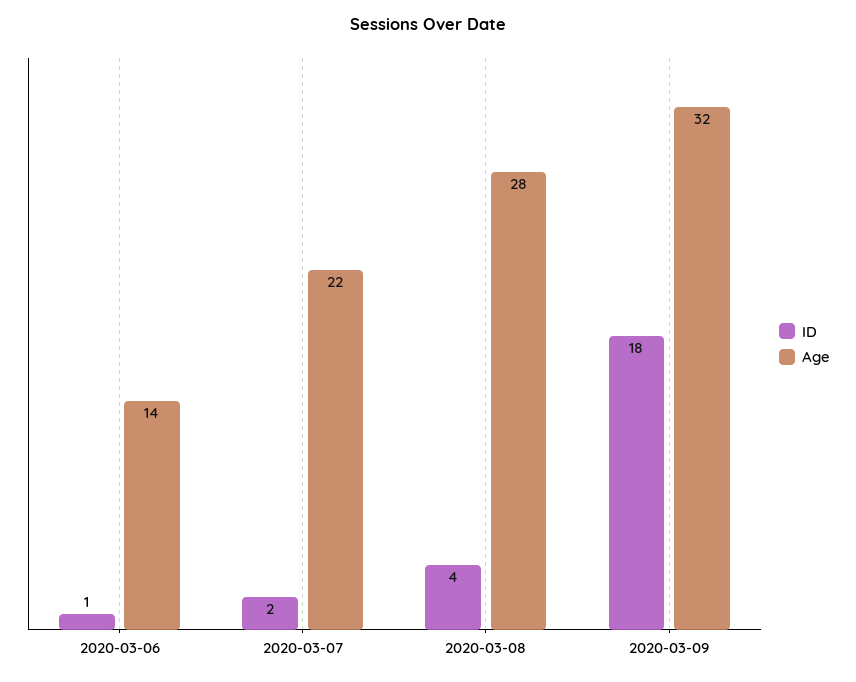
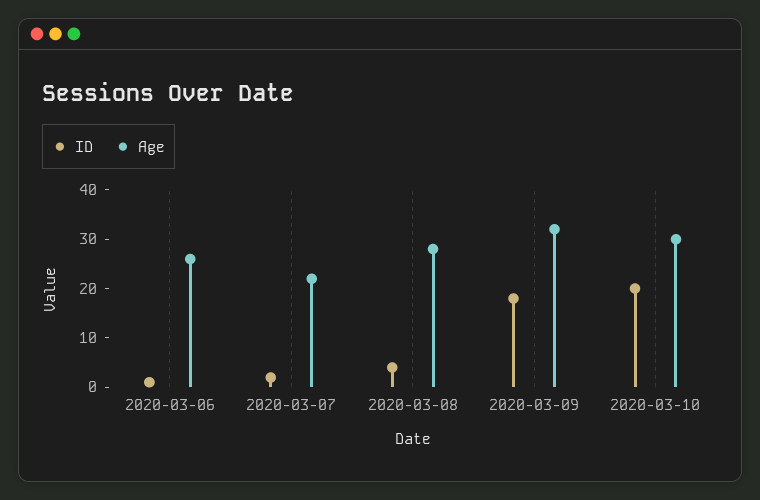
Age, 2020-03-06: 14 -> 25
ID, 2020-03-10: none -> 20
Age, 2020-03-10: none -> 30

